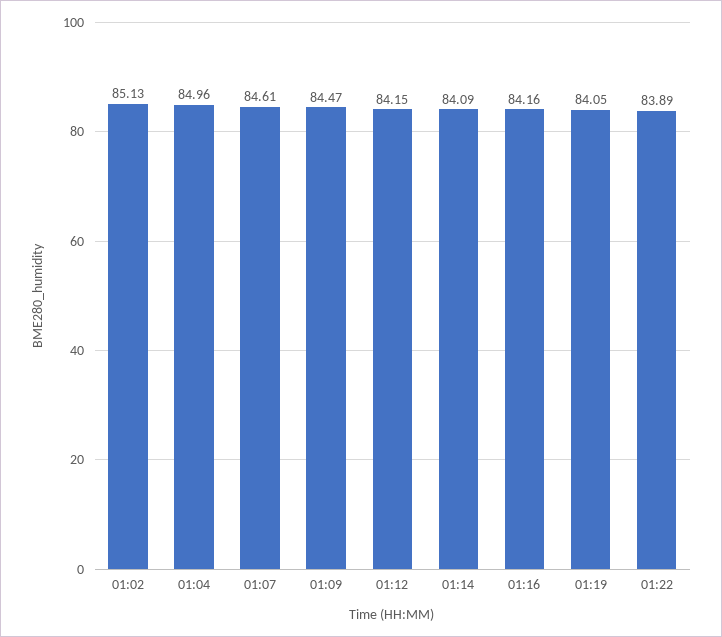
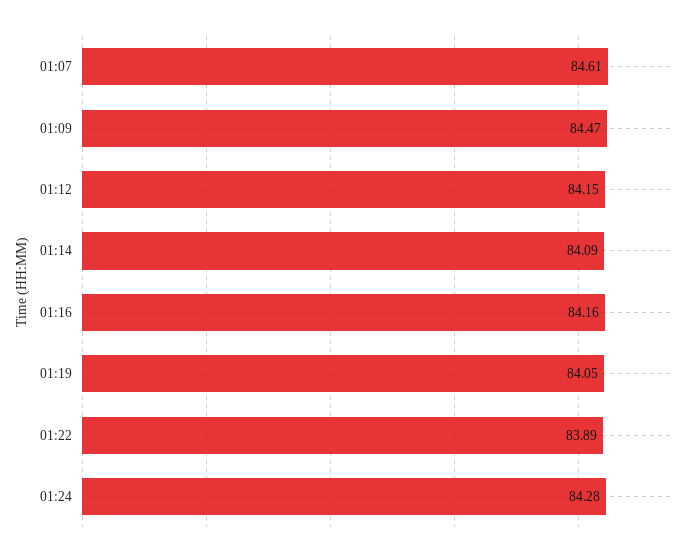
01:02: 85.13 -> none
01:04: 84.96 -> none
01:24: none -> 84.28

